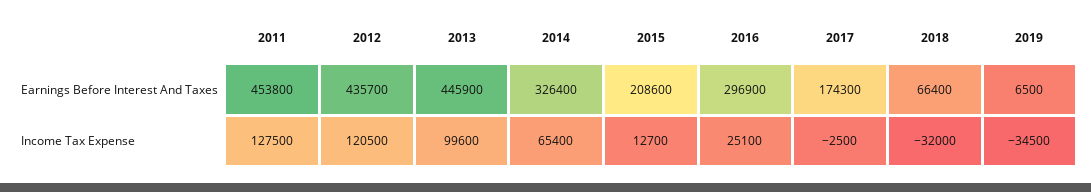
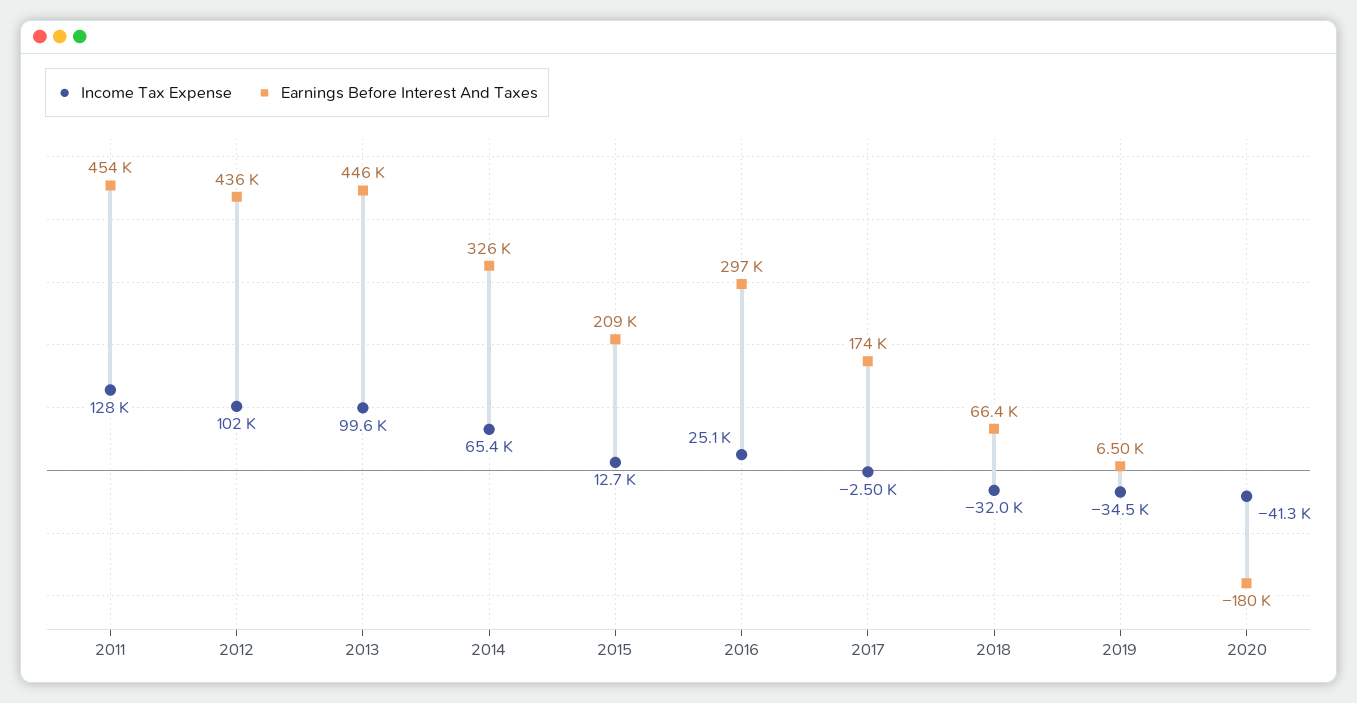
Income Tax Expense, 2012: 120500 -> 102000
Income Tax Expense, 2020: none -> -41300
Earnings Before Interest And Taxes, 2020: none -> -180000

